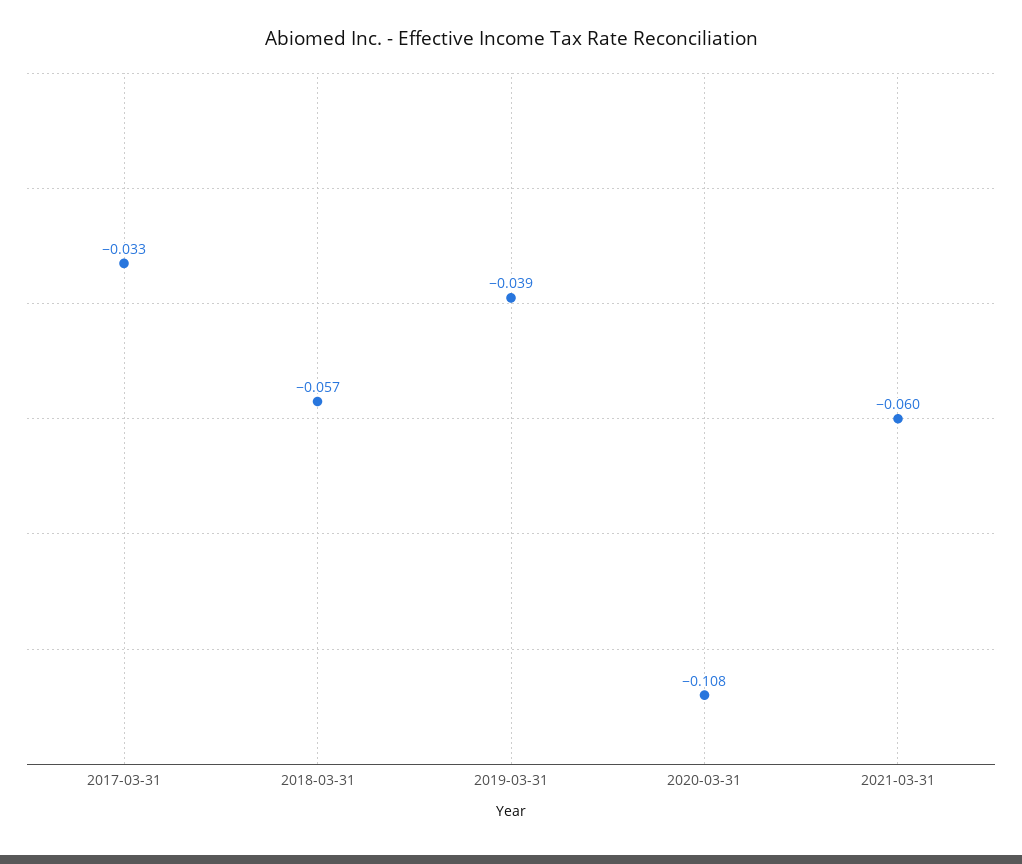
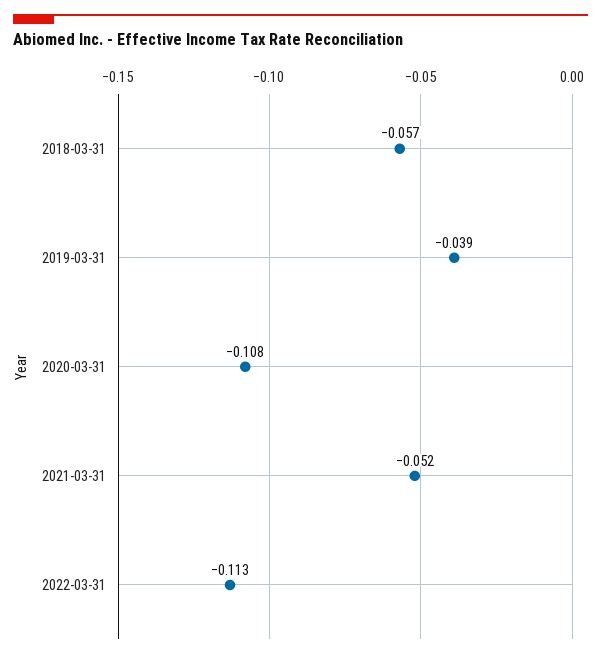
2017-03-31: -0.033 -> none
2021-03-31: -0.06 -> -0.052
2022-03-31: none -> -0.113

